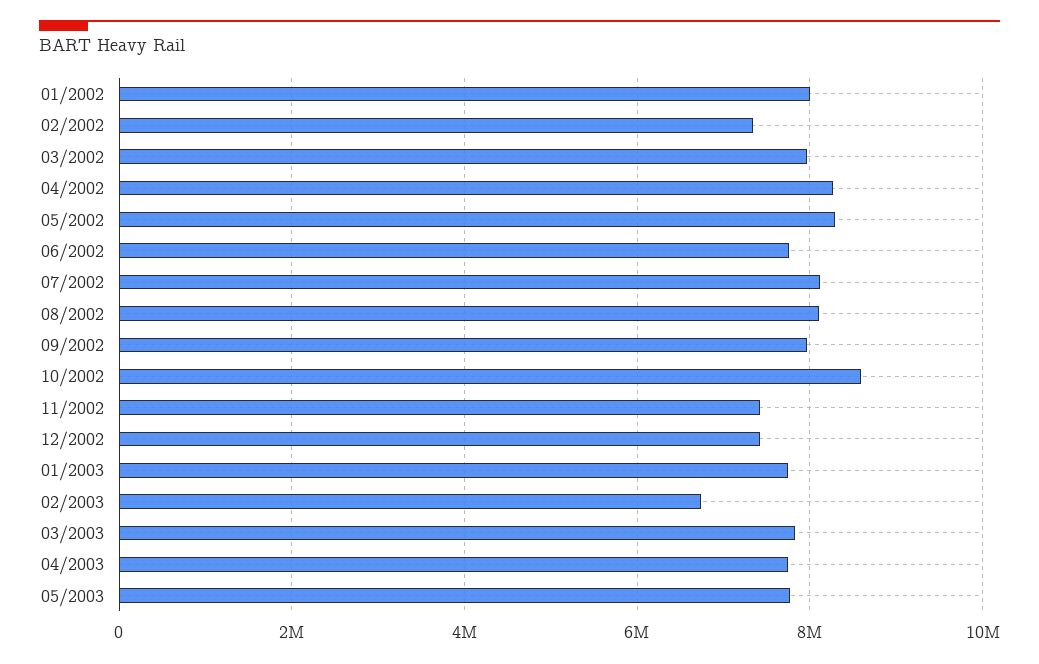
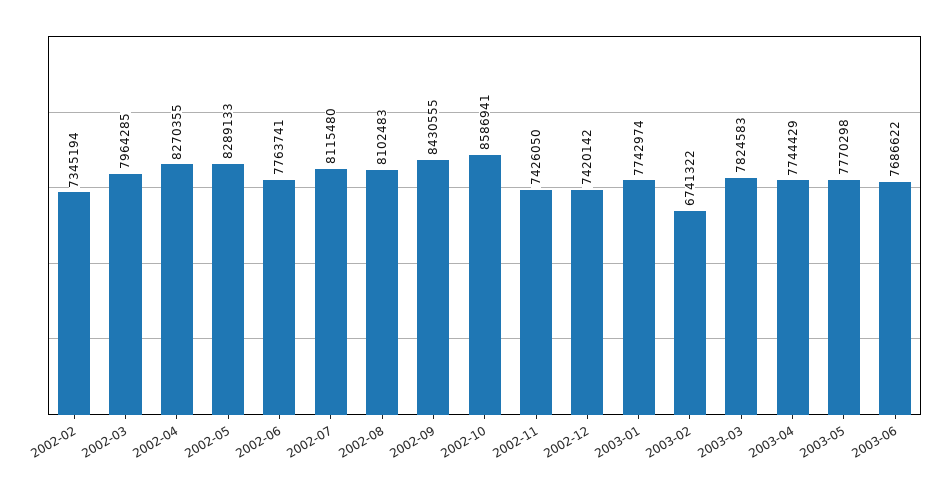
01/2002: 8000000 -> none
09/2002: 8000000 -> 8430555
2003-06: none -> 7686622

